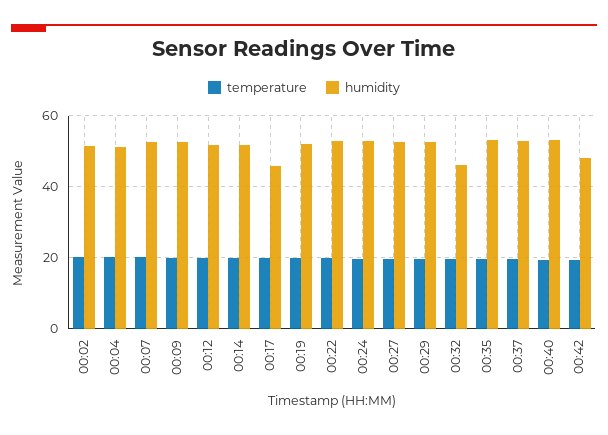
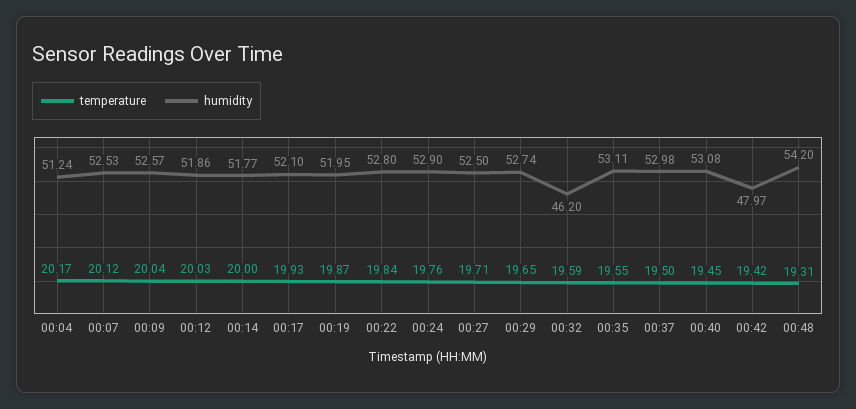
temperature, 00:02: 20 -> none
humidity, 00:02: 52 -> none
humidity, 00:17: 46 -> 52.1
temperature, 00:48: none -> 19.31
humidity, 00:48: none -> 54.2

